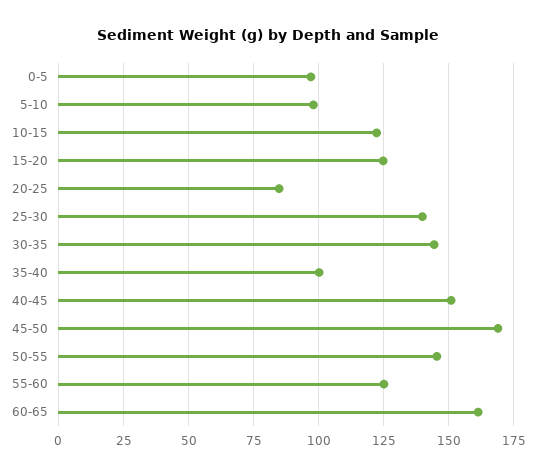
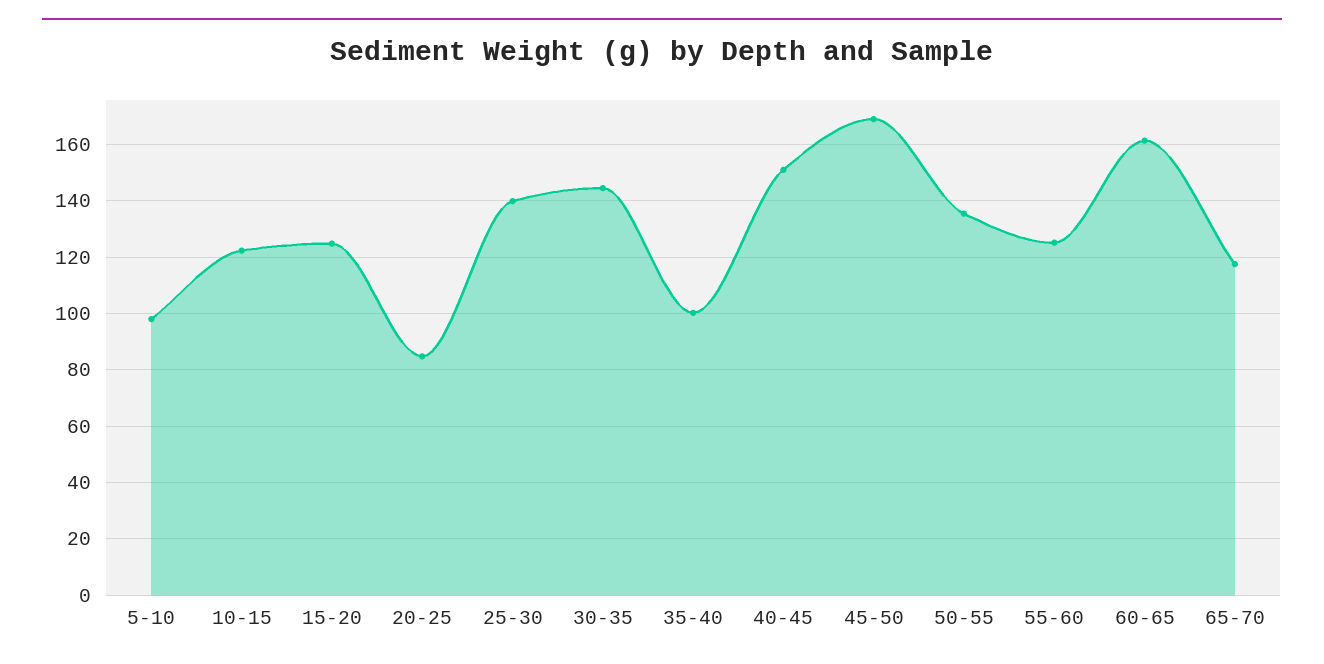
0-5: 97.5 -> none
50-55: 145 -> 135
65-70: none -> 117.5

